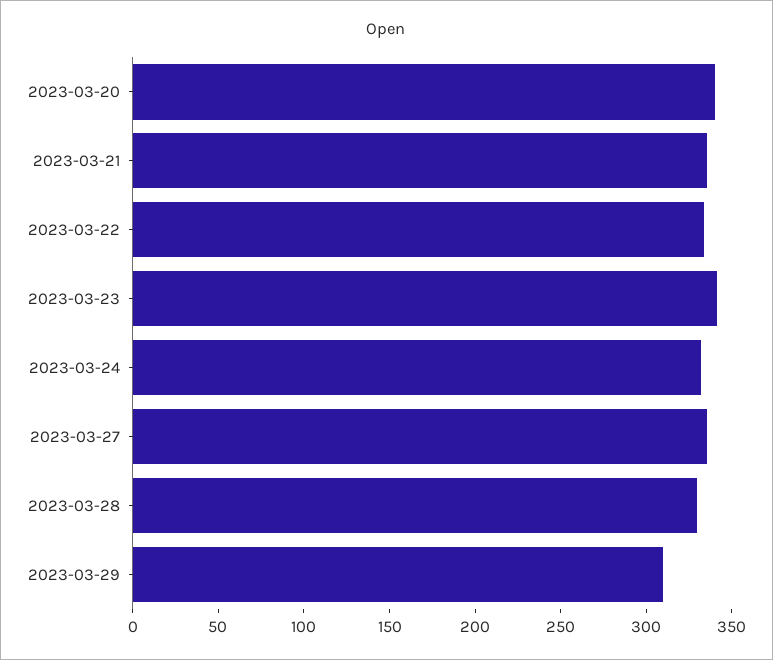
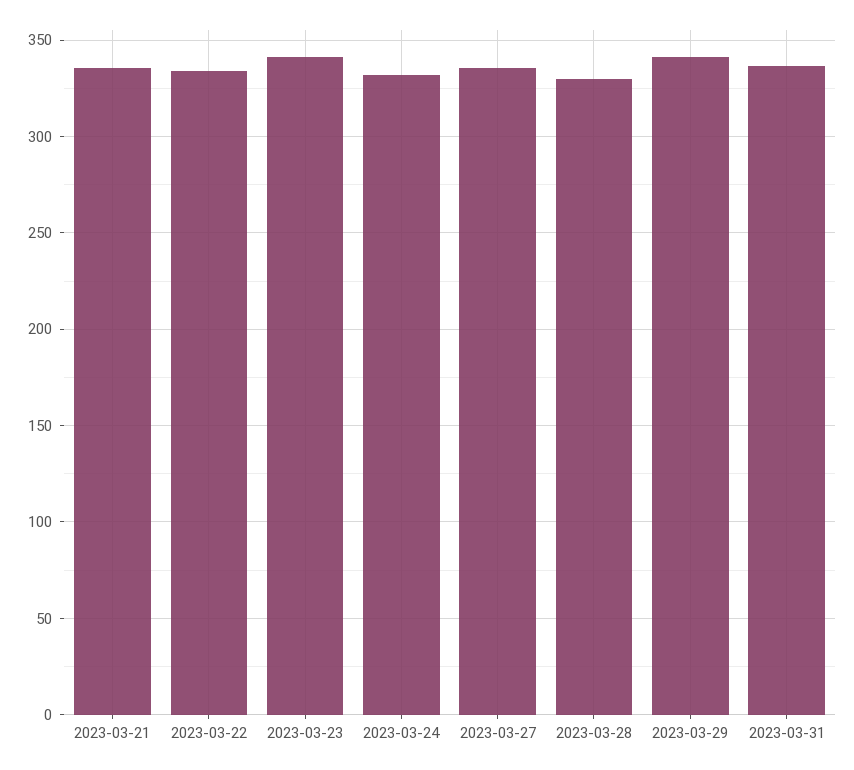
2023-03-20: 340 -> none
2023-03-29: 310 -> 340
2023-03-31: none -> 335

